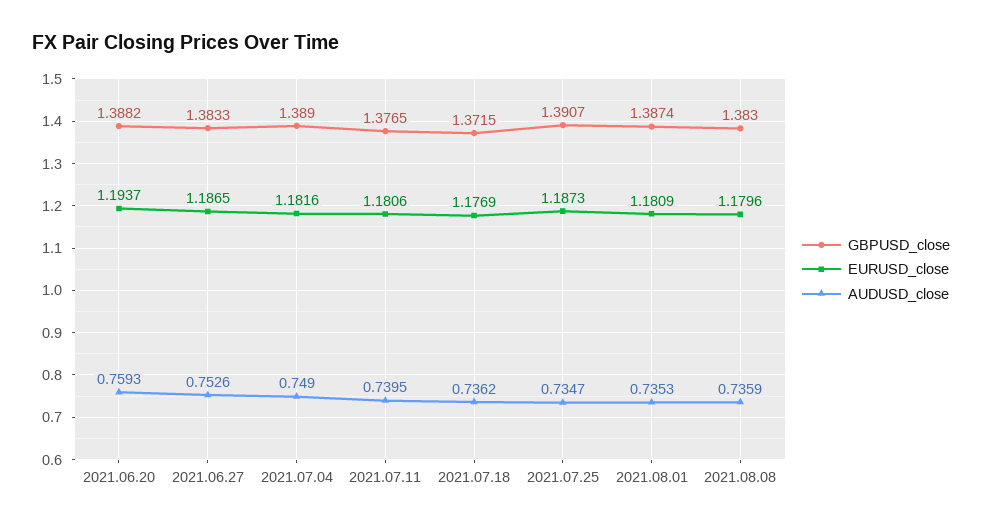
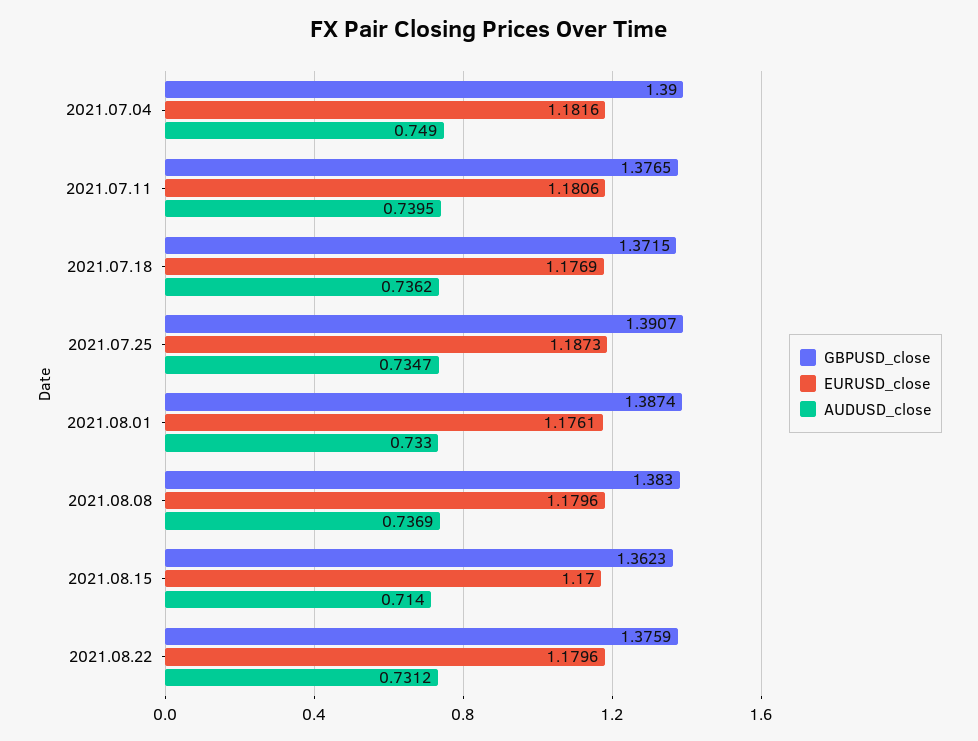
GBPUSD_close, 2021.06.20: 1.3882 -> none
EURUSD_close, 2021.06.20: 1.1937 -> none
AUDUSD_close, 2021.06.20: 0.7593 -> none
GBPUSD_close, 2021.06.27: 1.3833 -> none
EURUSD_close, 2021.06.27: 1.1865 -> none
AUDUSD_close, 2021.06.27: 0.7526 -> none
GBPUSD_close, 2021.07.04: 1.389 -> 1.39
EURUSD_close, 2021.08.01: 1.1809 -> 1.1761
AUDUSD_close, 2021.08.01: 0.7353 -> 0.733
AUDUSD_close, 2021.08.08: 0.7359 -> 0.7369
GBPUSD_close, 2021.08.15: none -> 1.3623
EURUSD_close, 2021.08.15: none -> 1.17
AUDUSD_close, 2021.08.15: none -> 0.714
GBPUSD_close, 2021.08.22: none -> 1.3759
EURUSD_close, 2021.08.22: none -> 1.1796
AUDUSD_close, 2021.08.22: none -> 0.7312

